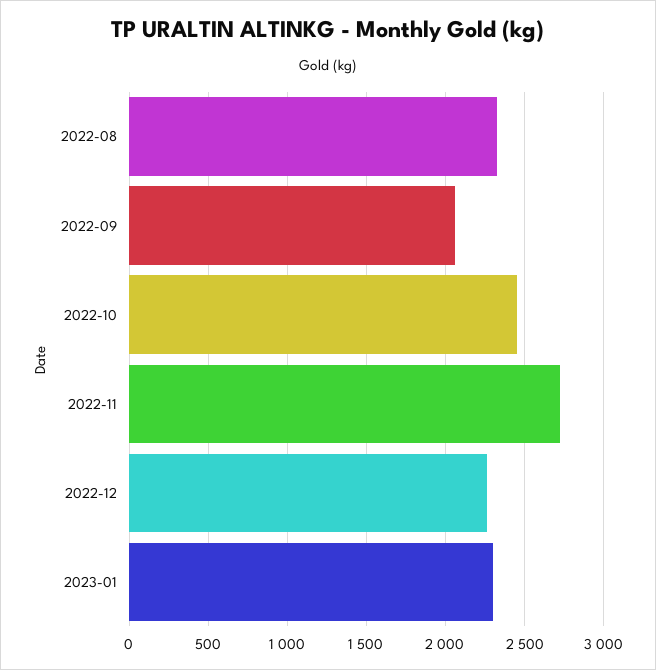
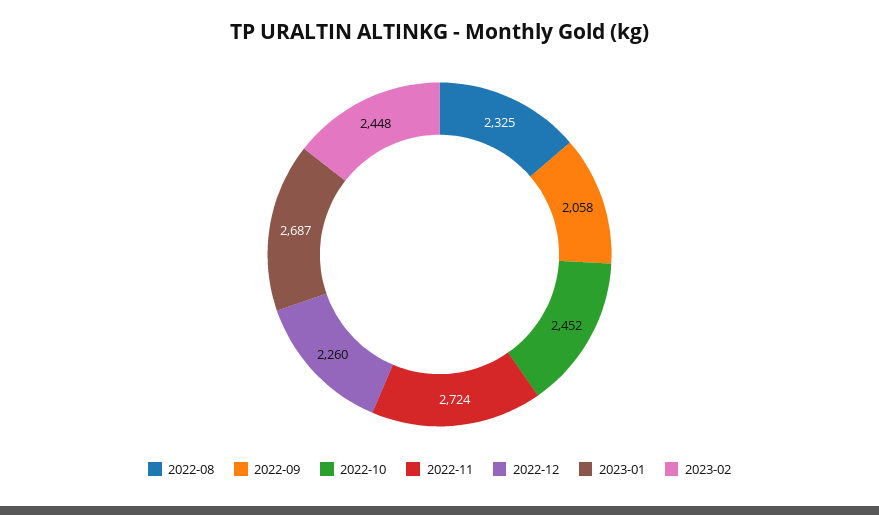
2023-01: 2300 -> 2687
2023-02: none -> 2448

